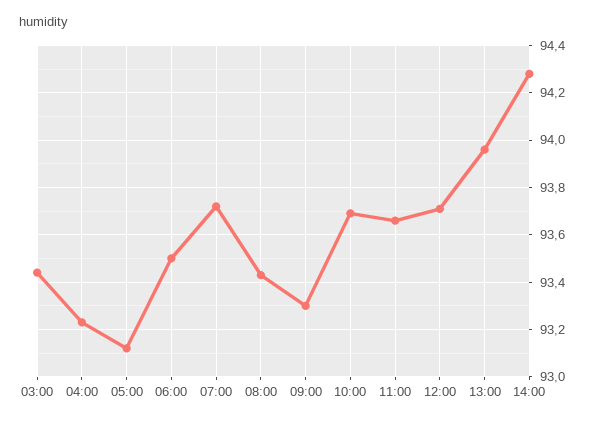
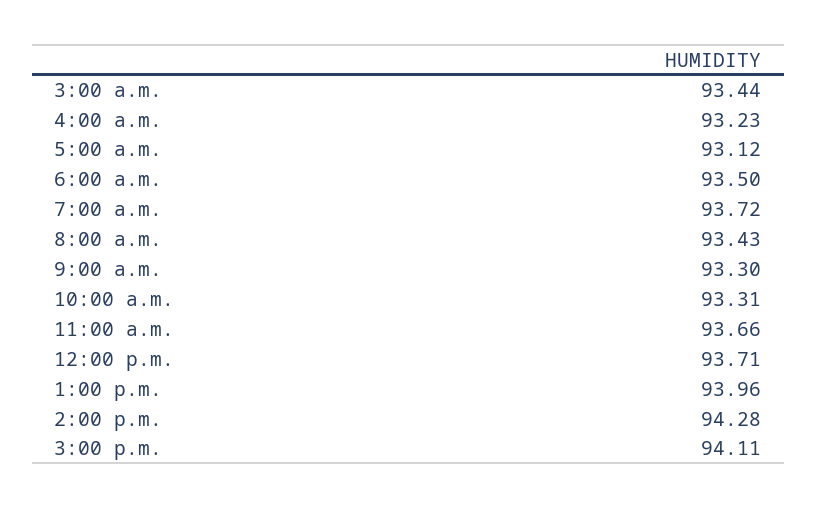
10:00: 93.7 -> 93.31
3:00 p.m.: none -> 94.11

